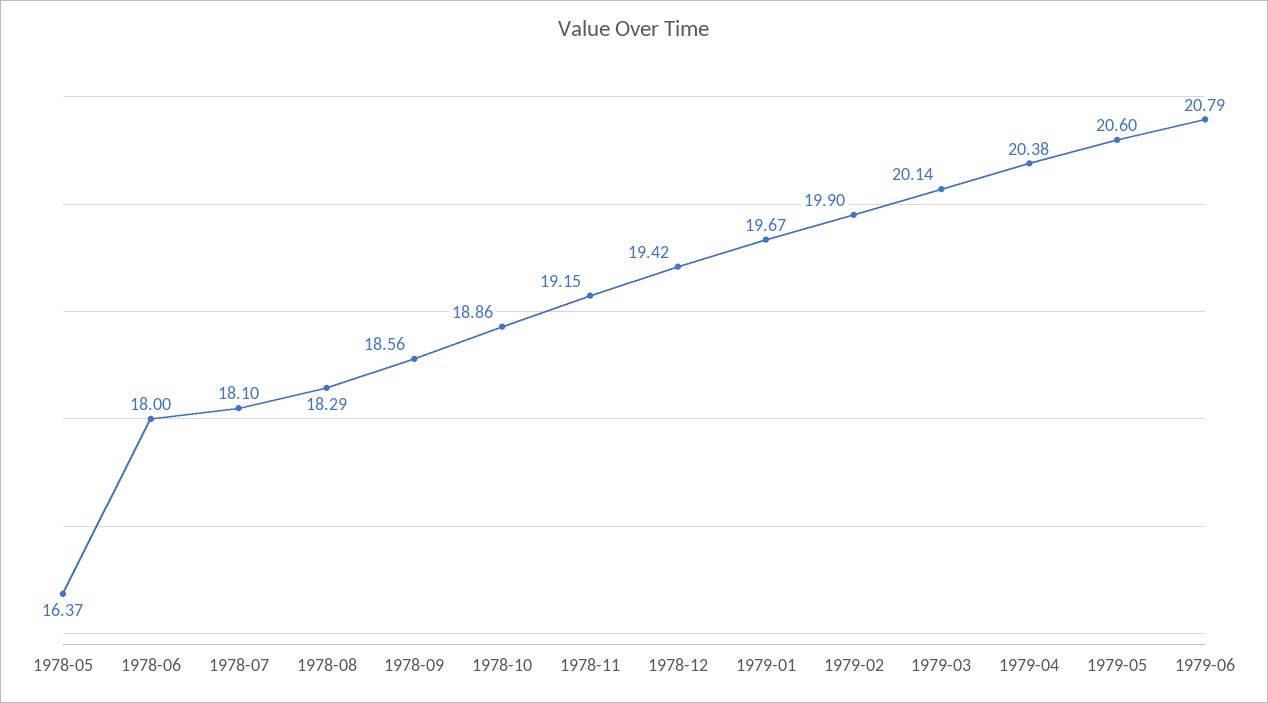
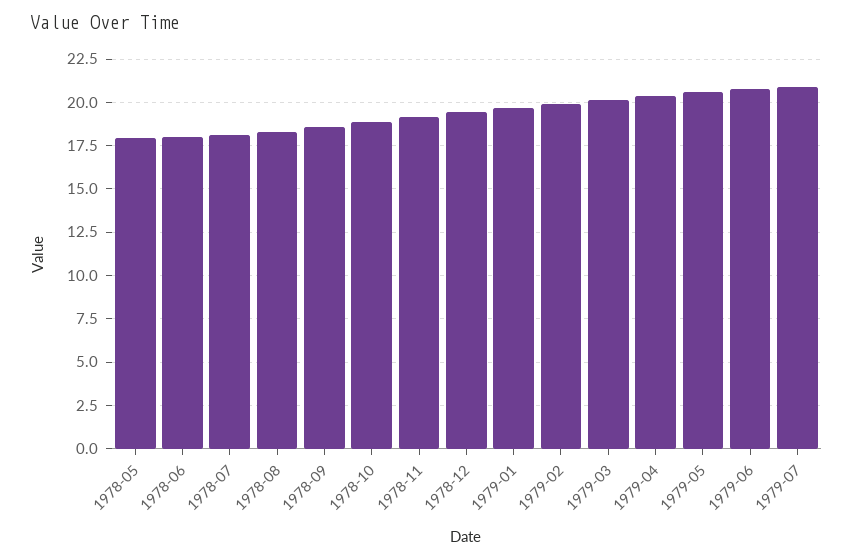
1978-05: 16.37 -> 18
1979-07: none -> 21

